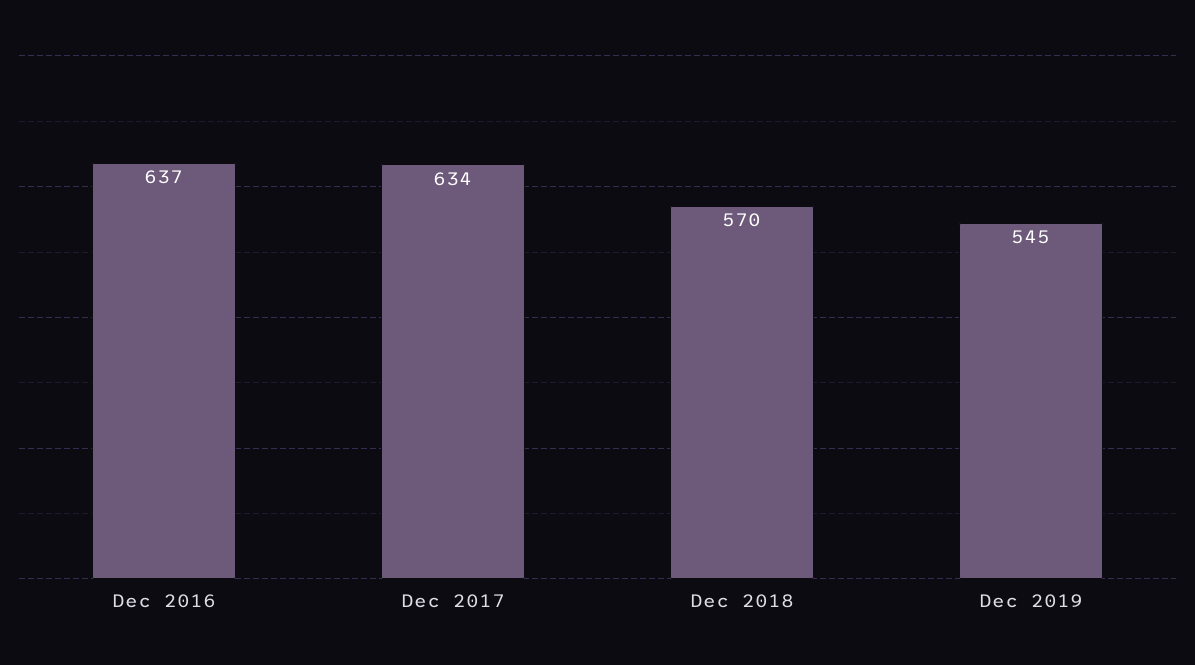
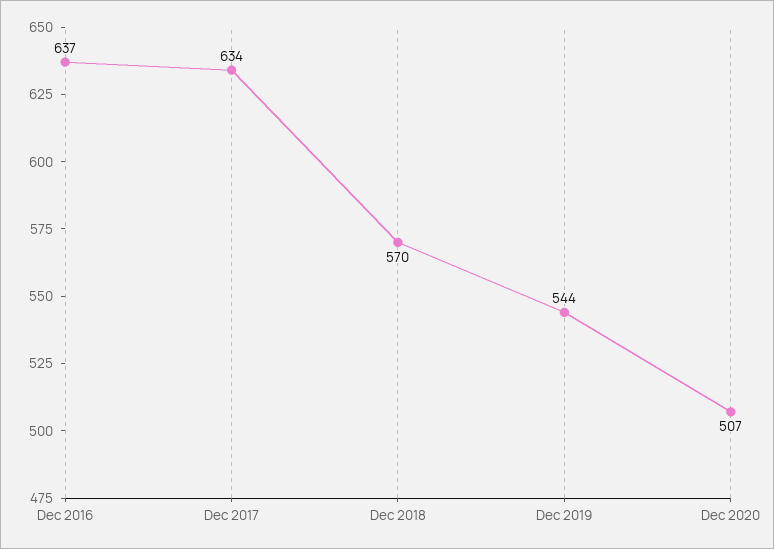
Dec 2019: 545 -> 544
Dec 2020: none -> 507

